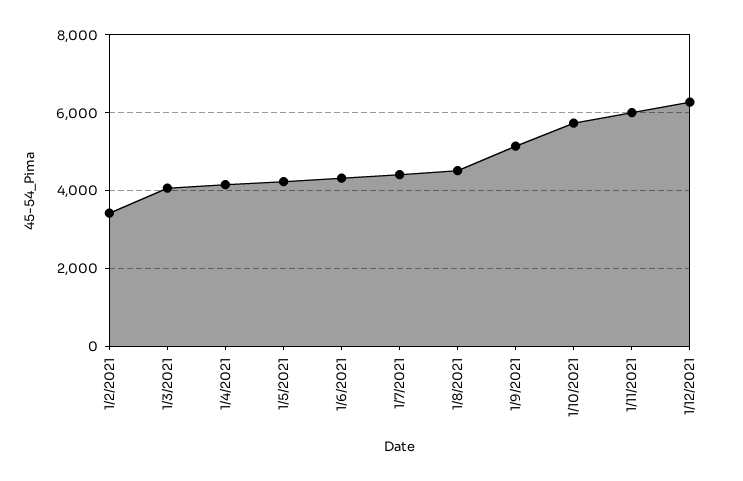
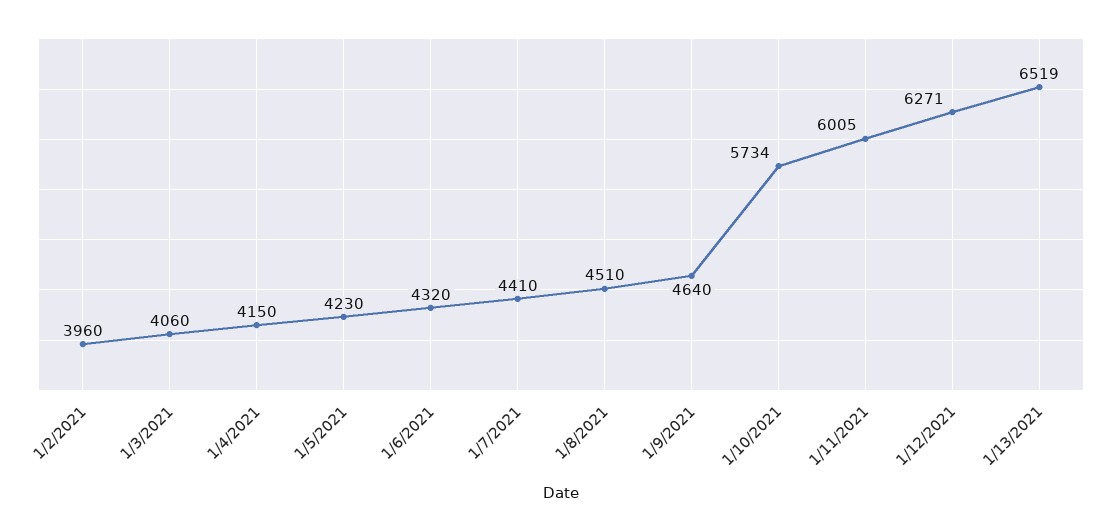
1/2/2021: 3400 -> 3960
1/9/2021: 5200 -> 4640
1/13/2021: none -> 6519

